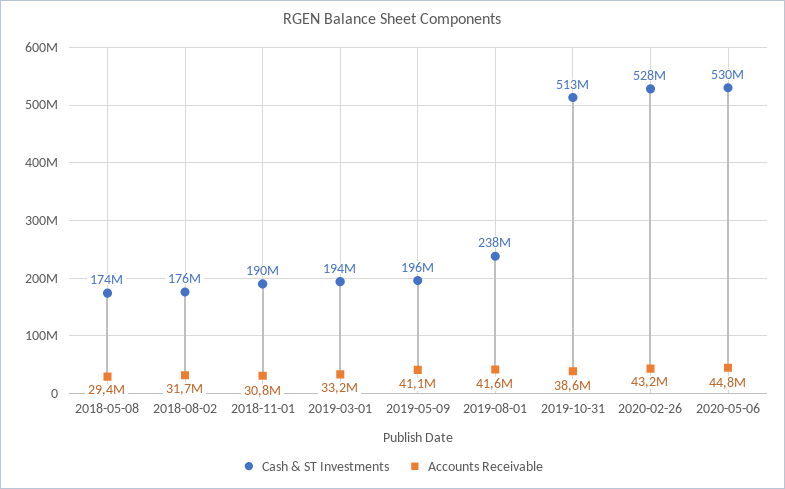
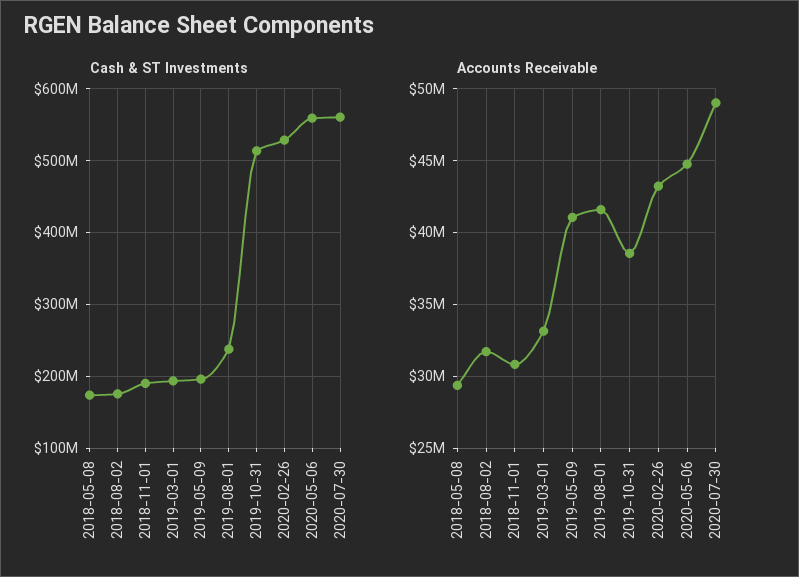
Cash & ST Investments, 2020-05-06: 530000000 -> 560000000
Cash & ST Investments, 2020-07-30: none -> 560000000
Accounts Receivable, 2020-07-30: none -> 49000000

